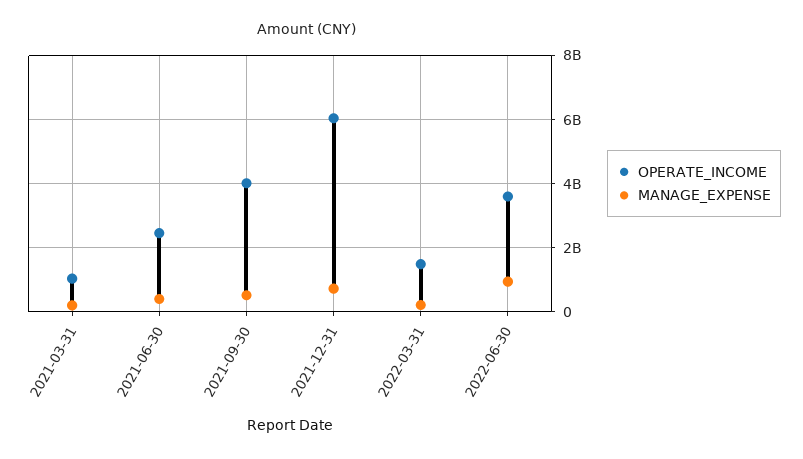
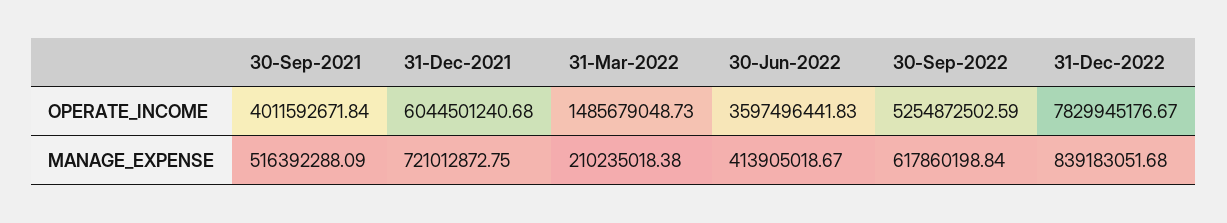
OPERATE_INCOME, 2021-03-31: 1000000000 -> none
MANAGE_EXPENSE, 2021-03-31: 200000000 -> none
OPERATE_INCOME, 2021-06-30: 2400000000 -> none
MANAGE_EXPENSE, 2021-06-30: 400000000 -> none
MANAGE_EXPENSE, 2022-06-30: 1000000000 -> 413905018.67
OPERATE_INCOME, 30-Sep-2022: none -> 5254872502.59
OPERATE_INCOME, 31-Dec-2022: none -> 7829945176.67
MANAGE_EXPENSE, 30-Sep-2022: none -> 617860198.84
MANAGE_EXPENSE, 31-Dec-2022: none -> 839183051.68

